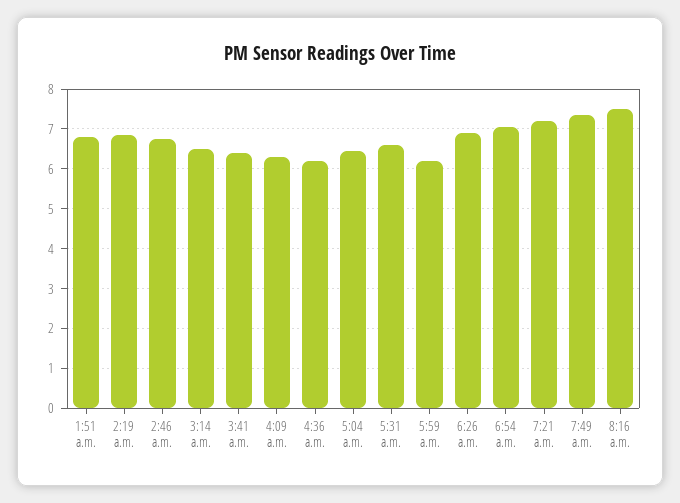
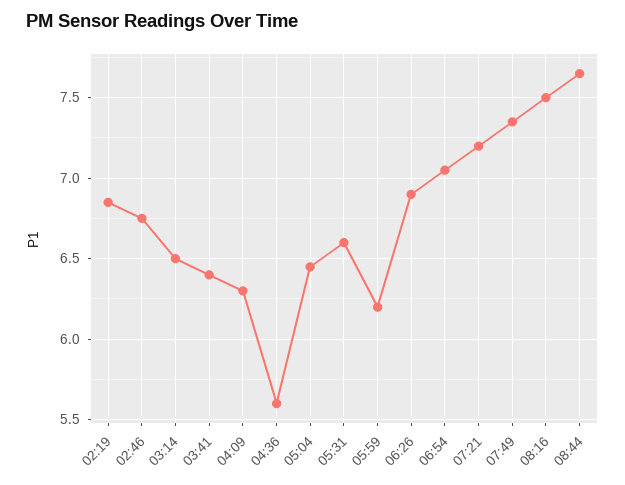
1:51 a.m.: 6.8 -> none
4:36 a.m.: 6.2 -> 5.6
08:44: none -> 7.65

